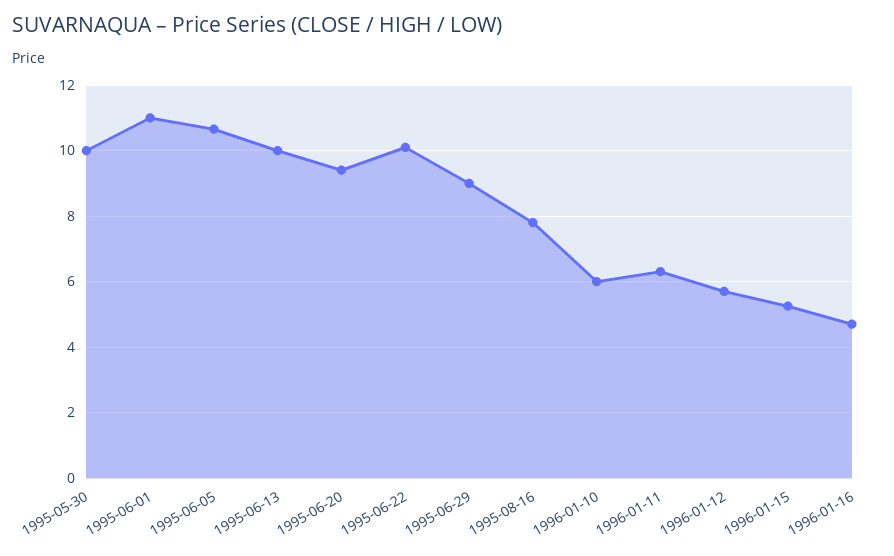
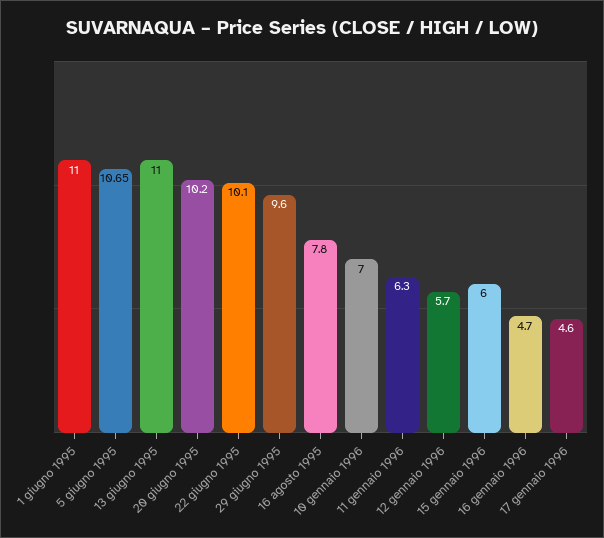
1995-05-30: 10 -> none
1995-06-13: 10 -> 11
1995-06-20: 9.4 -> 10.2
1995-06-29: 9 -> 9.6
1996-01-10: 6 -> 7
1996-01-15: 5.2 -> 6
17 gennaio 1996: none -> 4.6

